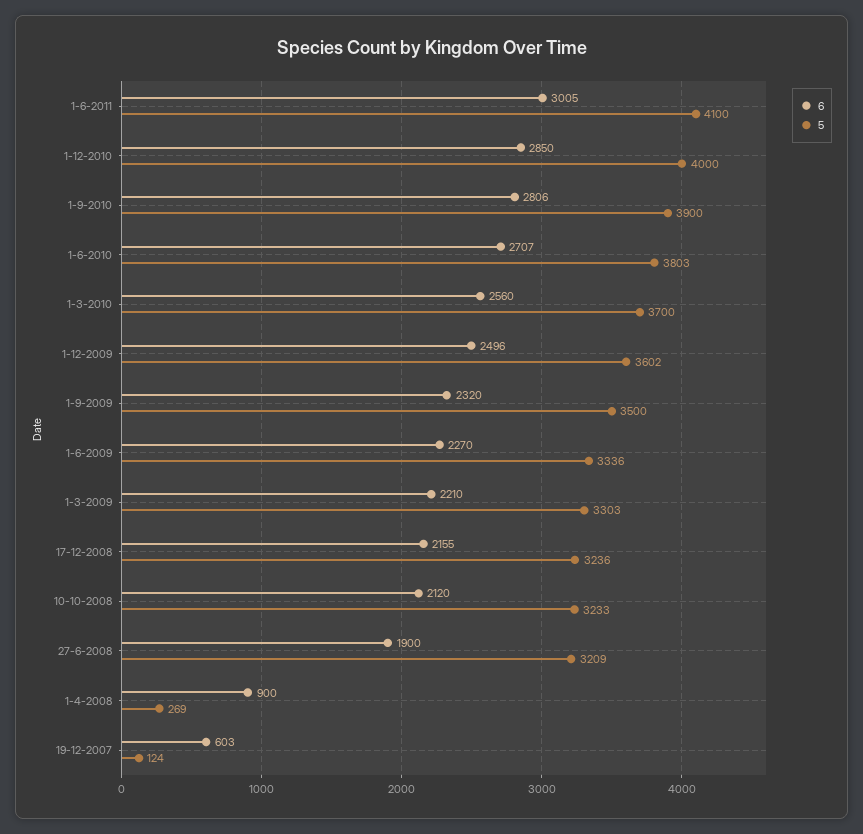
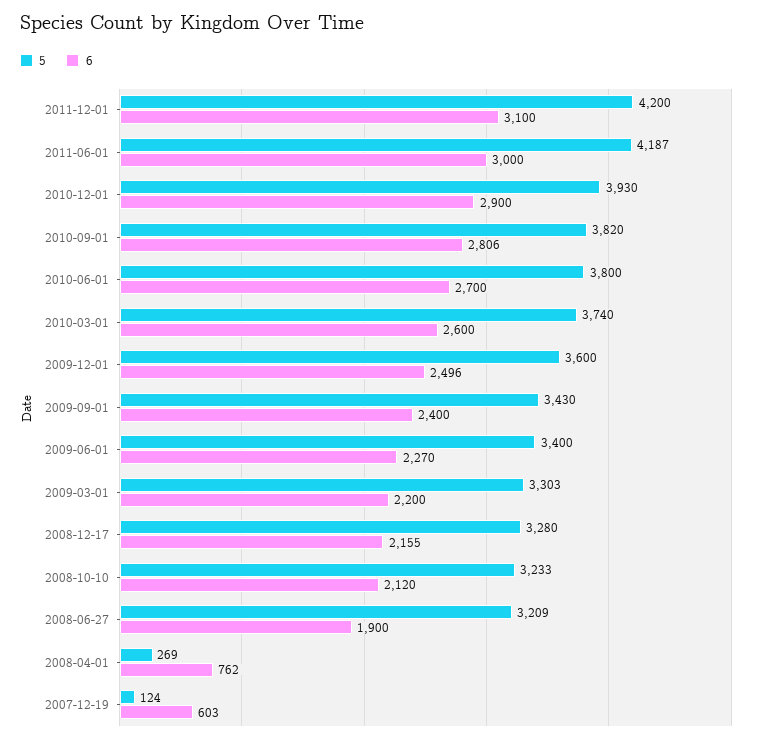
6, 1-6-2011: 3005 -> 3000
5, 1-6-2011: 4100 -> 4187
6, 1-12-2010: 2850 -> 2900
5, 1-12-2010: 4000 -> 3930
5, 1-9-2010: 3900 -> 3820
6, 1-6-2010: 2707 -> 2700
5, 1-6-2010: 3803 -> 3800
6, 1-3-2010: 2560 -> 2600
5, 1-3-2010: 3700 -> 3740
5, 1-12-2009: 3602 -> 3600
6, 1-9-2009: 2320 -> 2400
5, 1-9-2009: 3500 -> 3430
5, 1-6-2009: 3336 -> 3400
6, 1-3-2009: 2210 -> 2200
5, 17-12-2008: 3236 -> 3280
6, 1-4-2008: 900 -> 762
5, 2011-12-01: none -> 4200
6, 2011-12-01: none -> 3100

